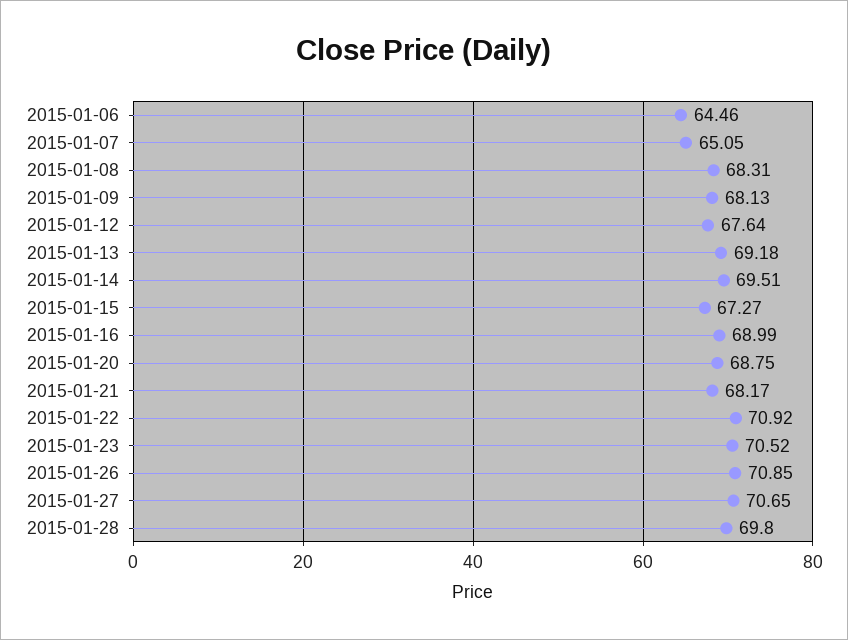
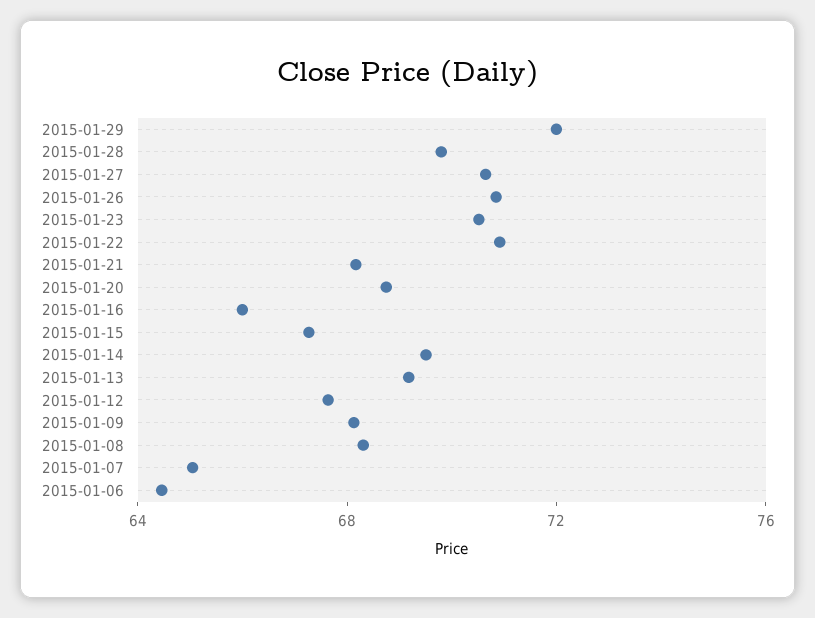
2015-01-16: 68.99 -> 66
2015-01-29: none -> 72

